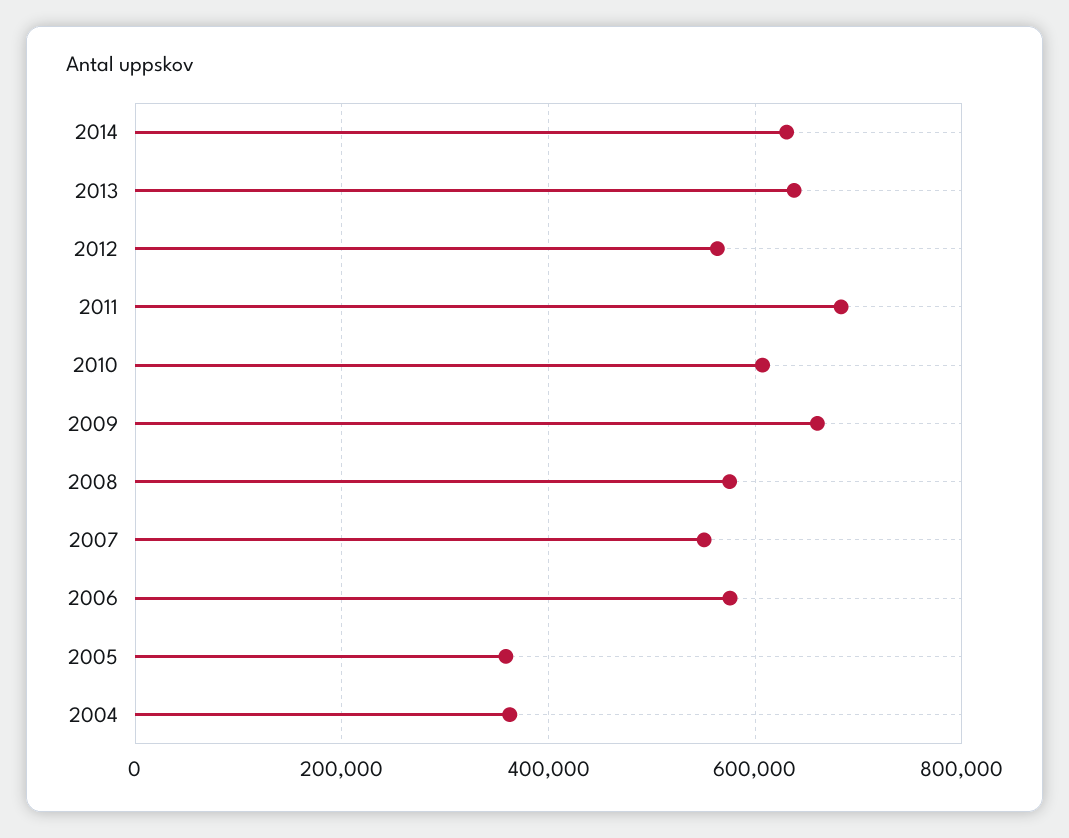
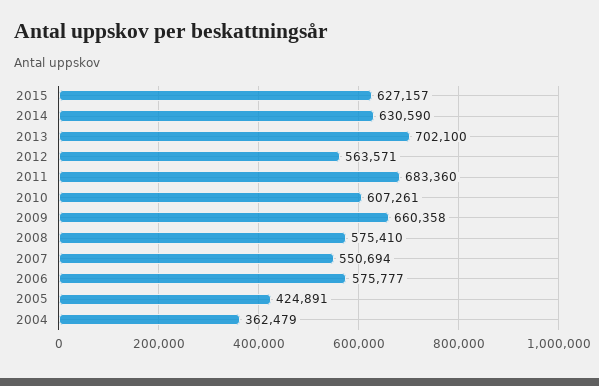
2013: 640000 -> 702100
2005: 360000 -> 424891
2015: none -> 627157

